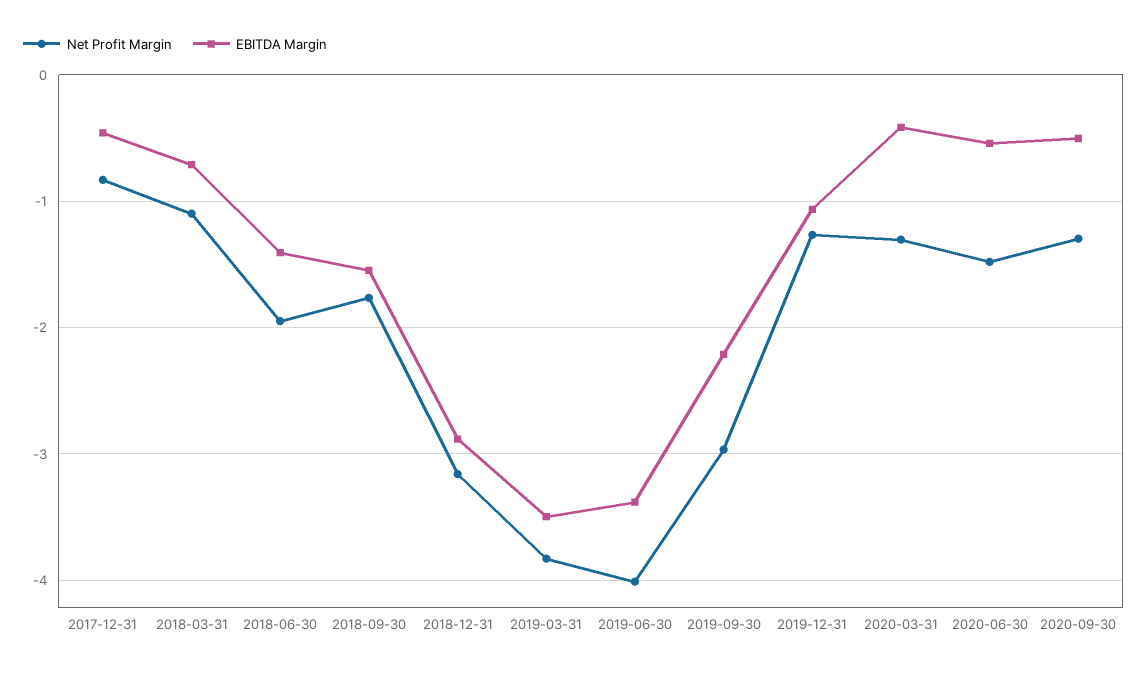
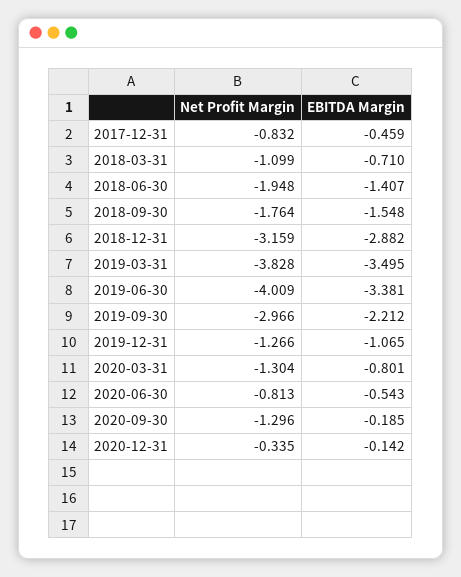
EBITDA Margin, 2020-03-31: -0.4 -> -0.801
Net Profit Margin, 2020-06-30: -1.5 -> -0.813
EBITDA Margin, 2020-09-30: -0.5 -> -0.185
Net Profit Margin, 2020-12-31: none -> -0.335
EBITDA Margin, 2020-12-31: none -> -0.142

